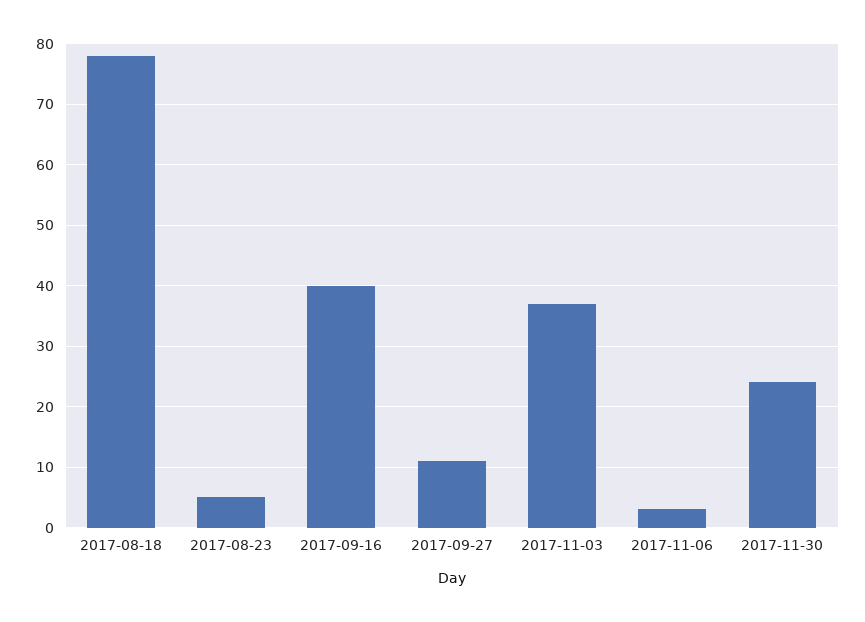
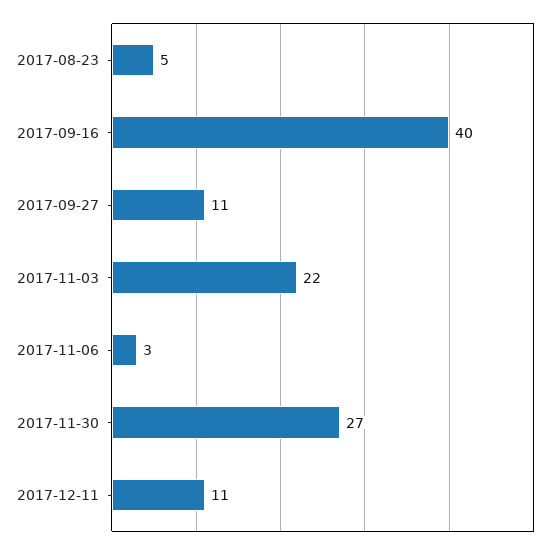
2017-08-18: 78 -> none
2017-11-03: 37 -> 22
2017-11-30: 24 -> 27
2017-12-11: none -> 11

